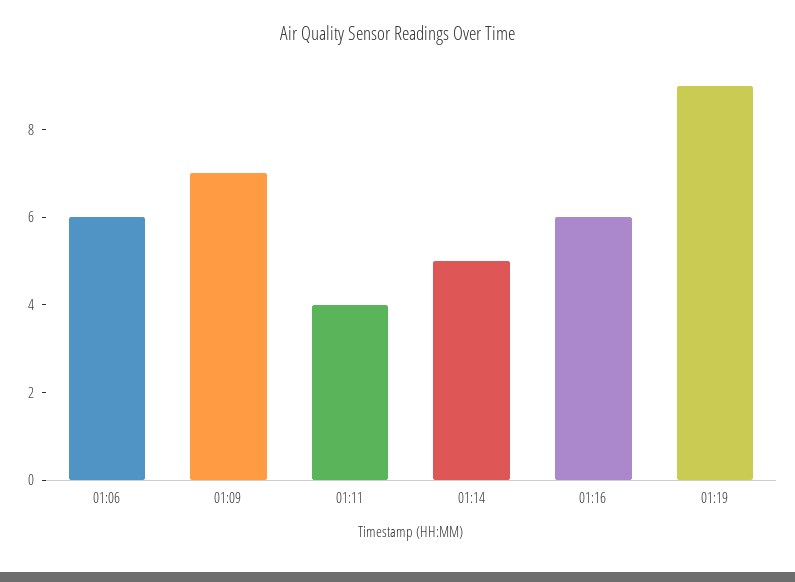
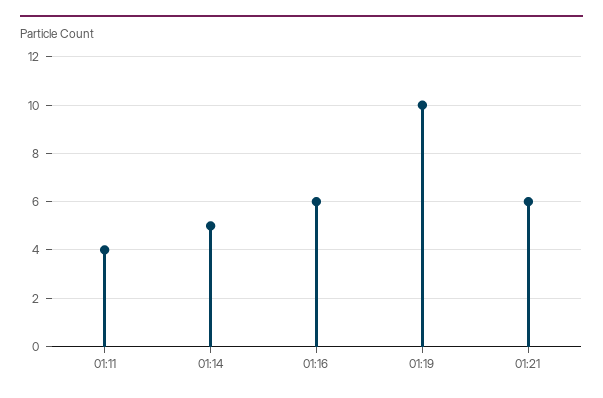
01:06: 6 -> none
01:09: 7 -> none
01:19: 9 -> 10
01:21: none -> 6

